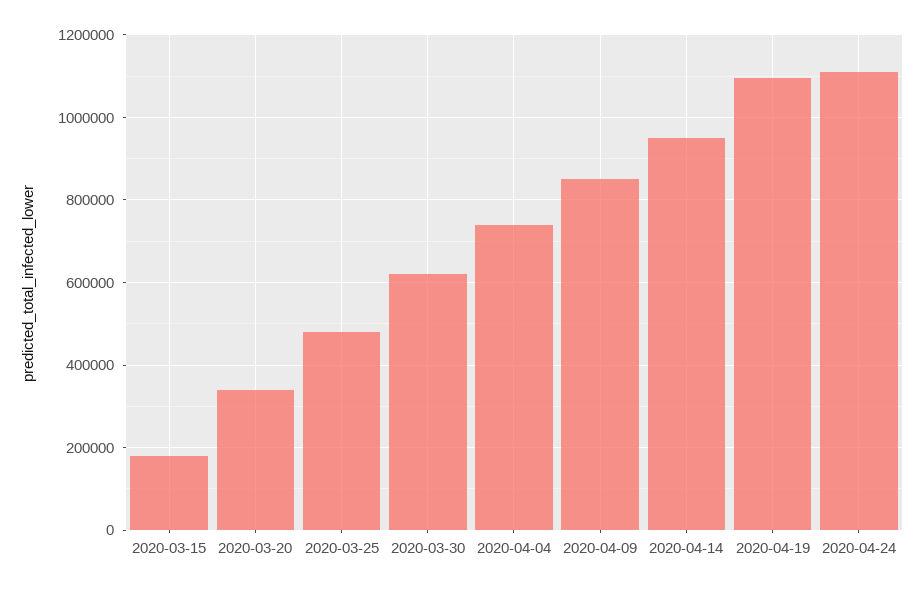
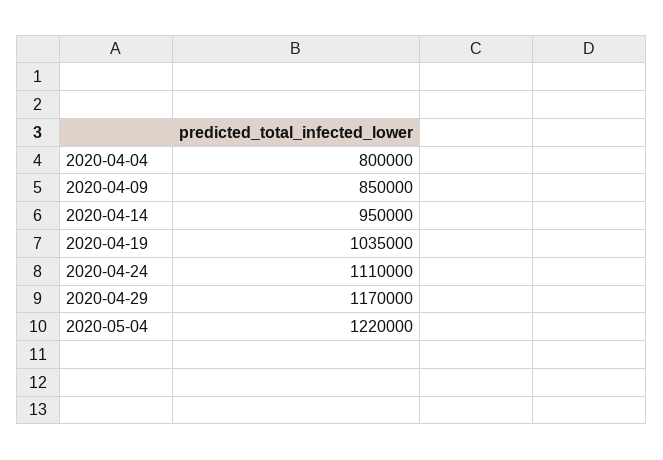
2020-03-15: 180000 -> none
2020-03-20: 340000 -> none
2020-03-25: 480000 -> none
2020-03-30: 620000 -> none
2020-04-04: 740000 -> 800000
2020-04-19: 1100000 -> 1035000
2020-04-29: none -> 1170000
2020-05-04: none -> 1220000

